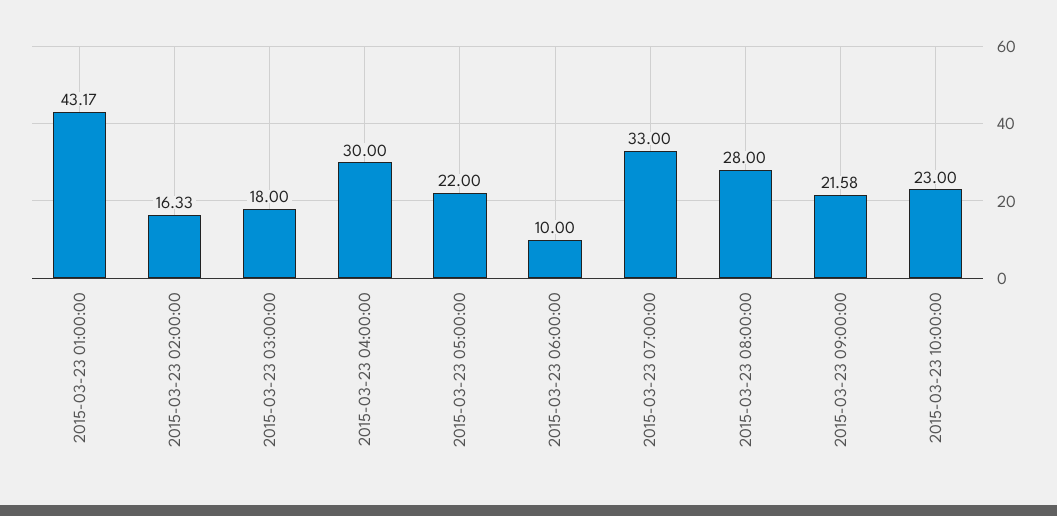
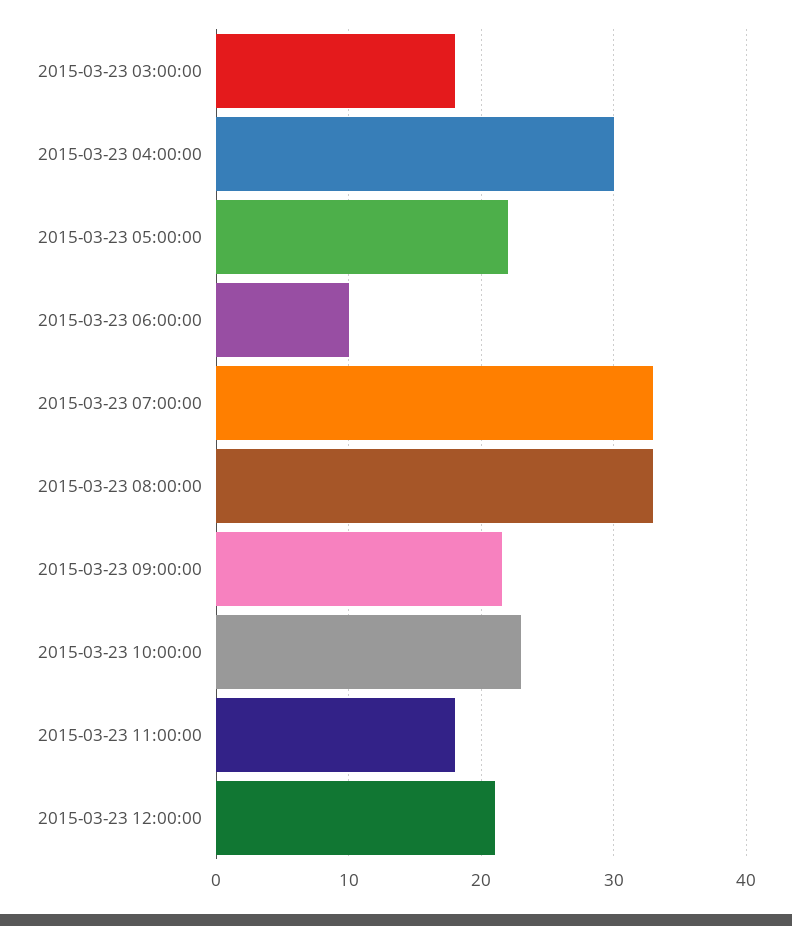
2015-03-23 01:00:00: 43.17 -> none
2015-03-23 02:00:00: 16.33 -> none
2015-03-23 08:00:00: 28 -> 33
2015-03-23 11:00:00: none -> 18
2015-03-23 12:00:00: none -> 21

